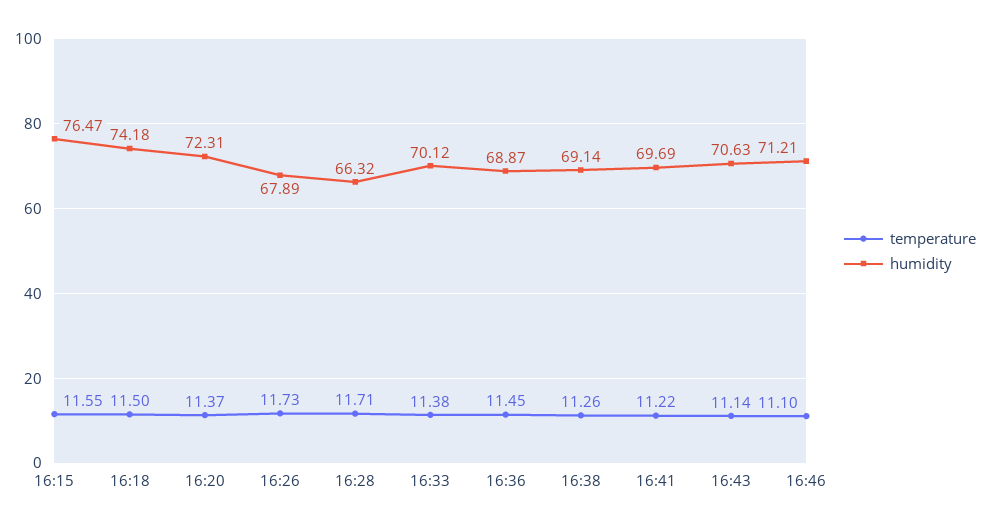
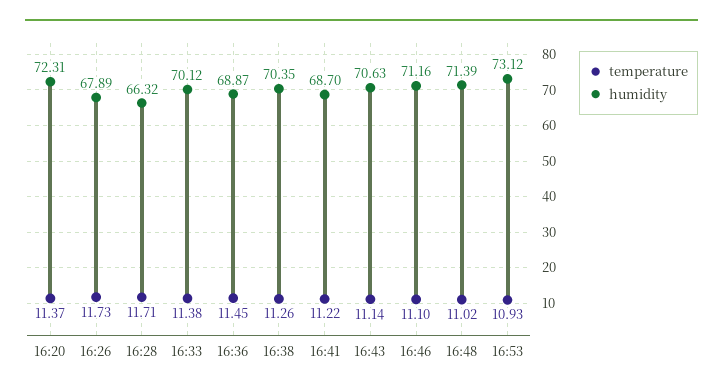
temperature, 16:15: 11.55 -> none
humidity, 16:15: 76.47 -> none
temperature, 16:18: 11.5 -> none
humidity, 16:18: 74.18 -> none
humidity, 16:38: 69.14 -> 70.35
humidity, 16:41: 69.69 -> 68.7
humidity, 16:46: 71.21 -> 71.16
temperature, 16:48: none -> 11.02
humidity, 16:48: none -> 71.39
temperature, 16:53: none -> 10.93
humidity, 16:53: none -> 73.12

